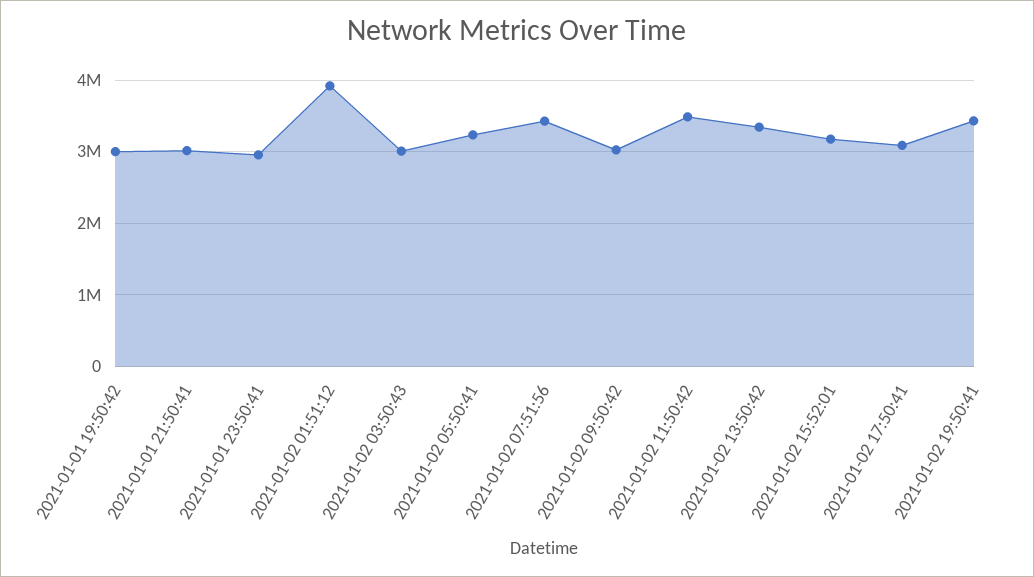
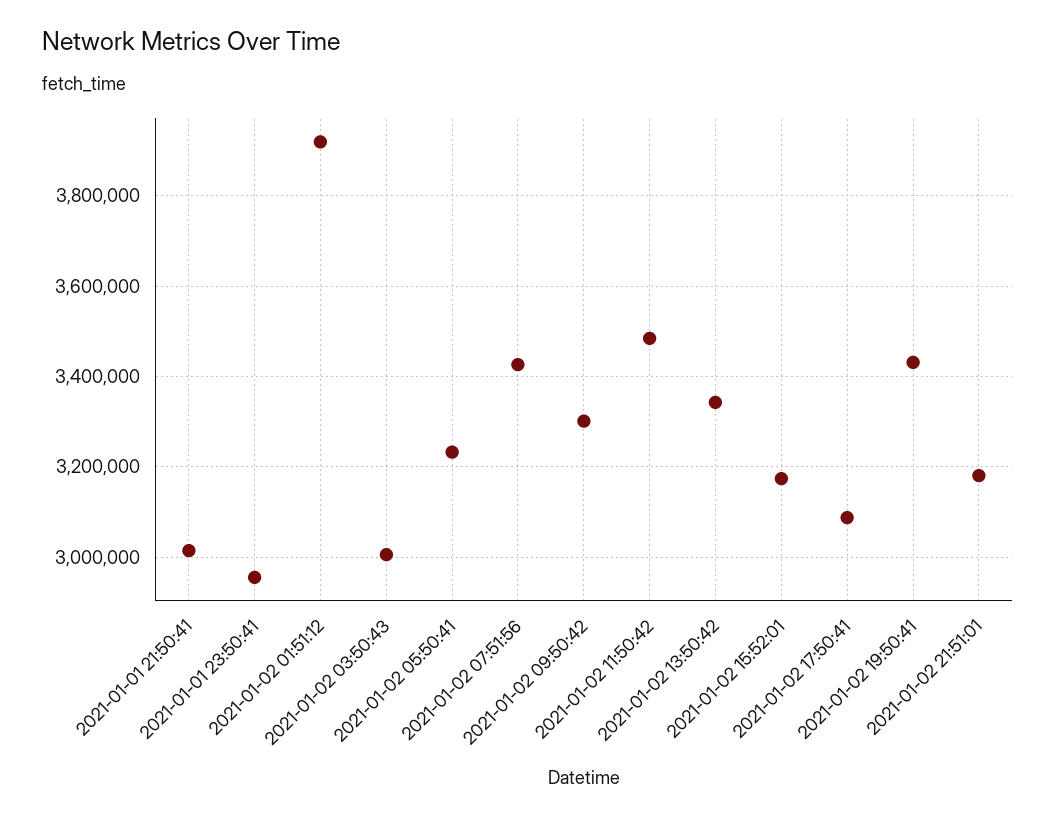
2021-01-01 19:50:42: 3000000 -> none
2021-01-02 09:50:42: 3000000 -> 3300000
2021-01-02 21:51:01: none -> 3180000

